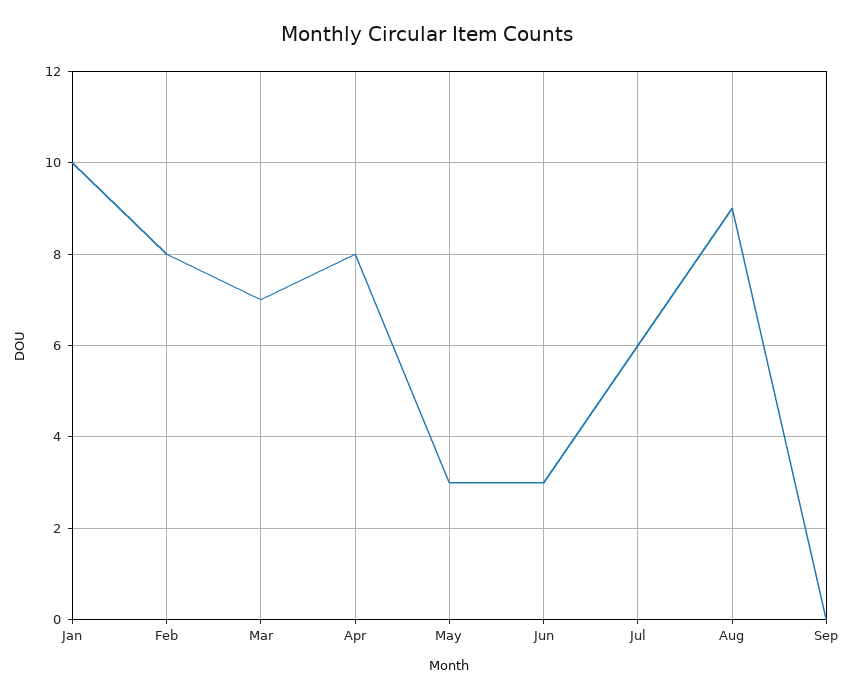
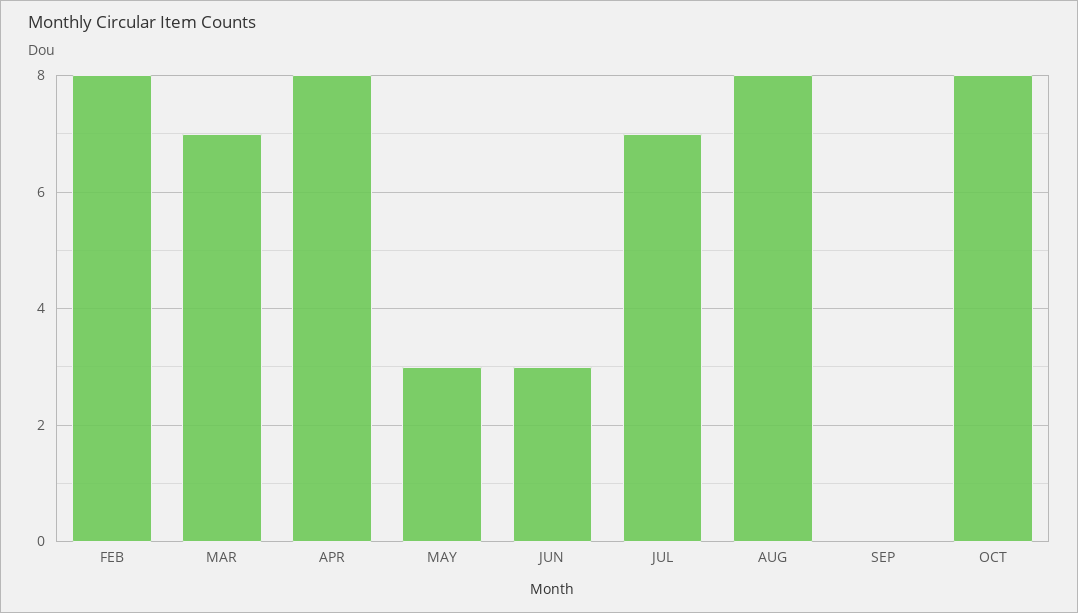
Jan: 10 -> none
Jul: 6 -> 7
Aug: 9 -> 8
OCT: none -> 8

